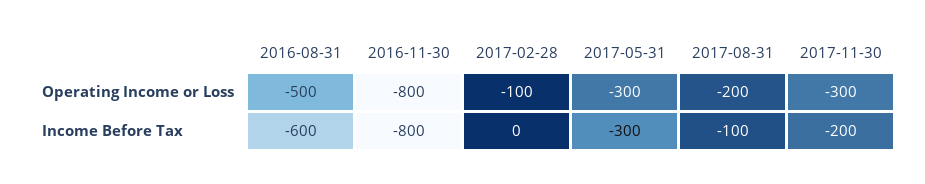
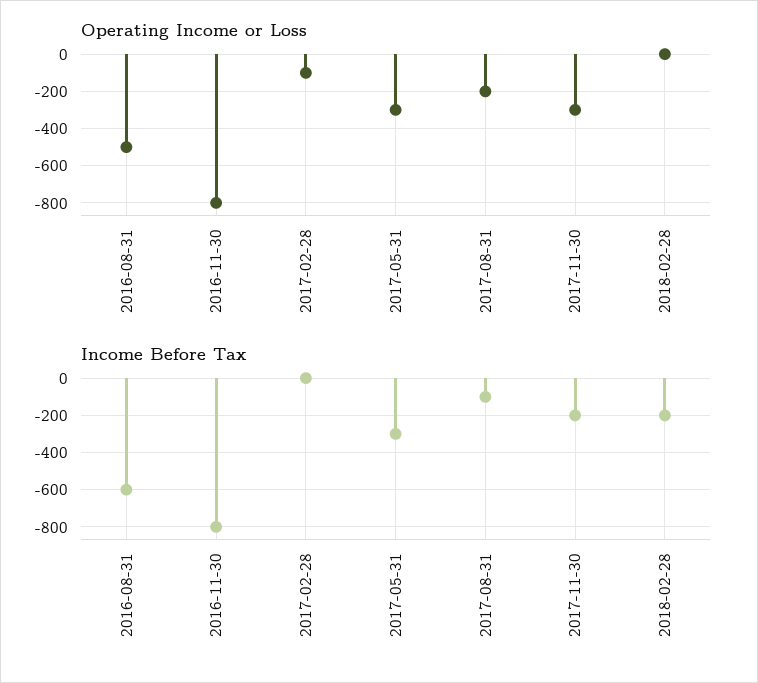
Operating Income or Loss, 2018-02-28: none -> 0
Income Before Tax, 2018-02-28: none -> -200

